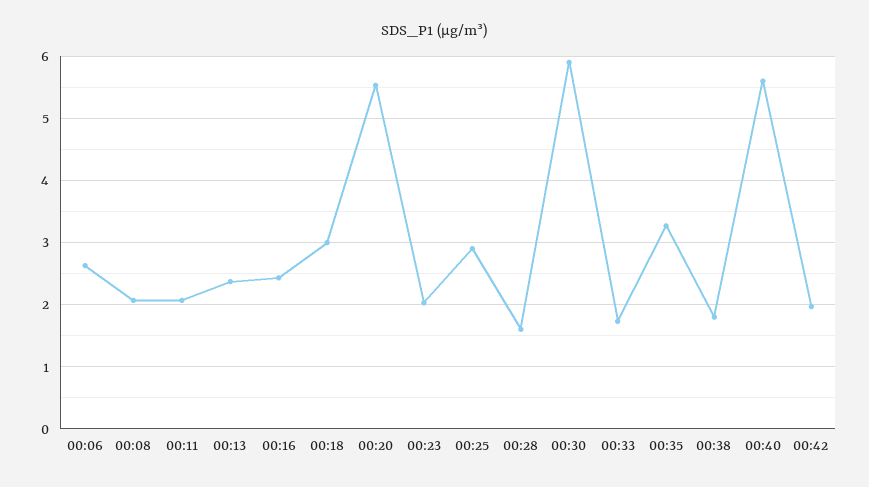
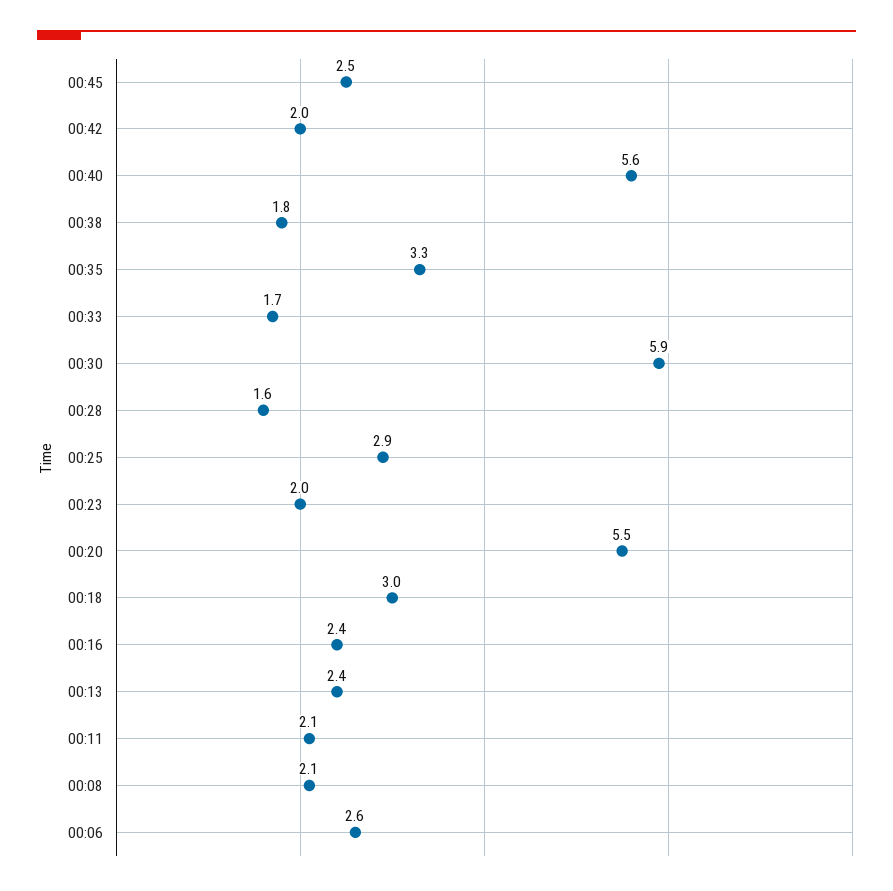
00:45: none -> 2.5

